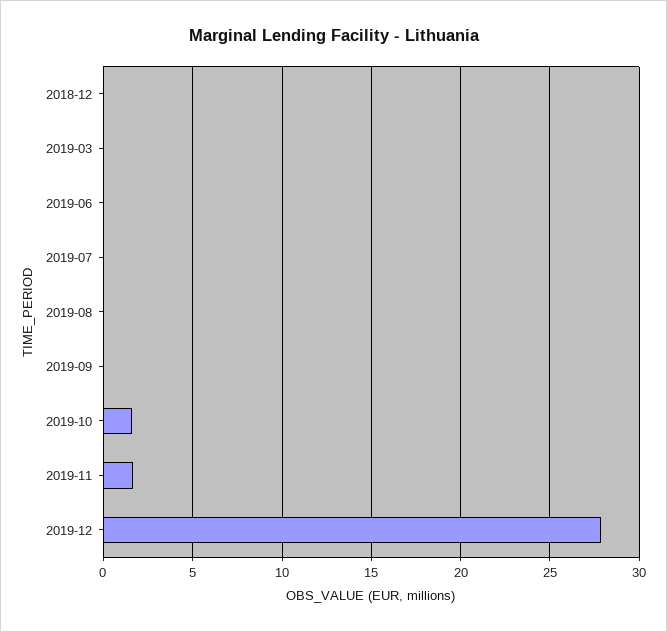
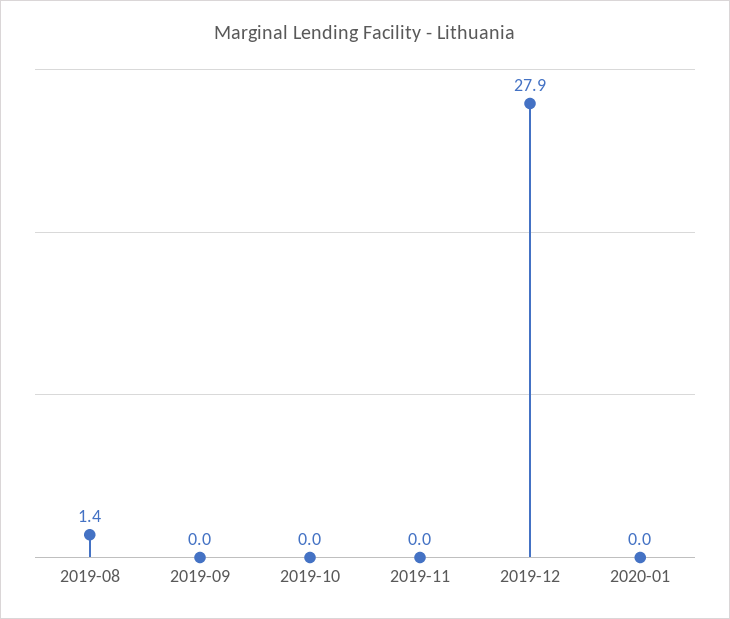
2018-12: 0 -> none
2019-03: 0 -> none
2019-06: 0 -> none
2019-07: 0 -> none
2019-08: 0 -> 1.4
2019-10: 1.5 -> 0
2019-11: 1.5 -> 0
2020-01: none -> 0

